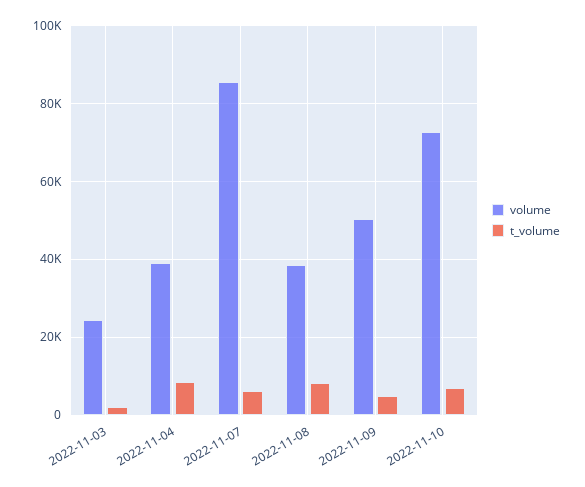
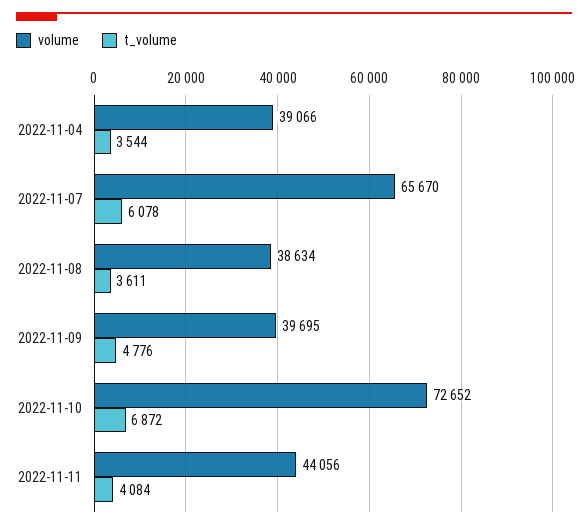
volume, 2022-11-03: 24000 -> none
t_volume, 2022-11-03: 2000 -> none
t_volume, 2022-11-04: 8000 -> 3544
volume, 2022-11-07: 86000 -> 65670
t_volume, 2022-11-08: 8000 -> 3611
volume, 2022-11-09: 50000 -> 39695
volume, 2022-11-11: none -> 44056
t_volume, 2022-11-11: none -> 4084

